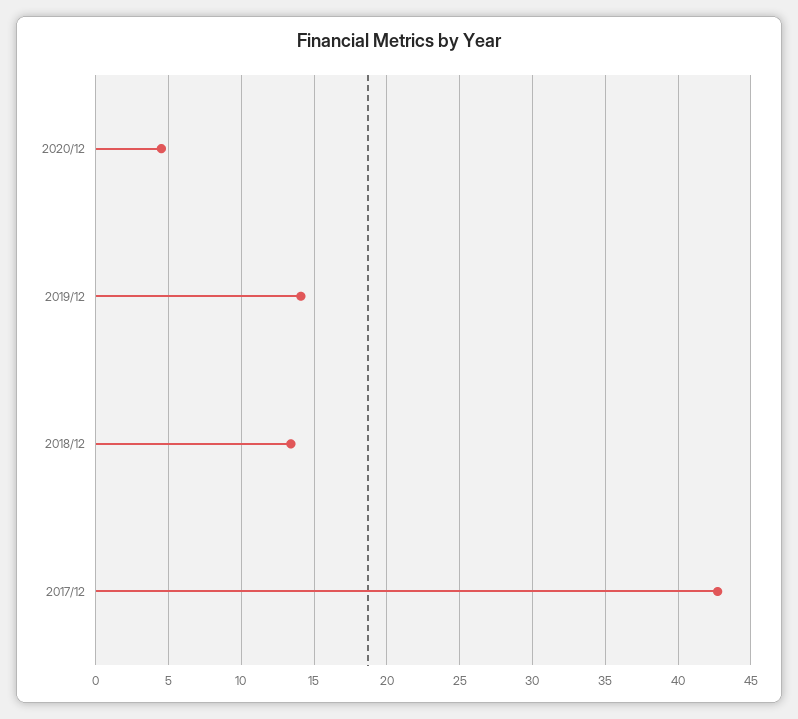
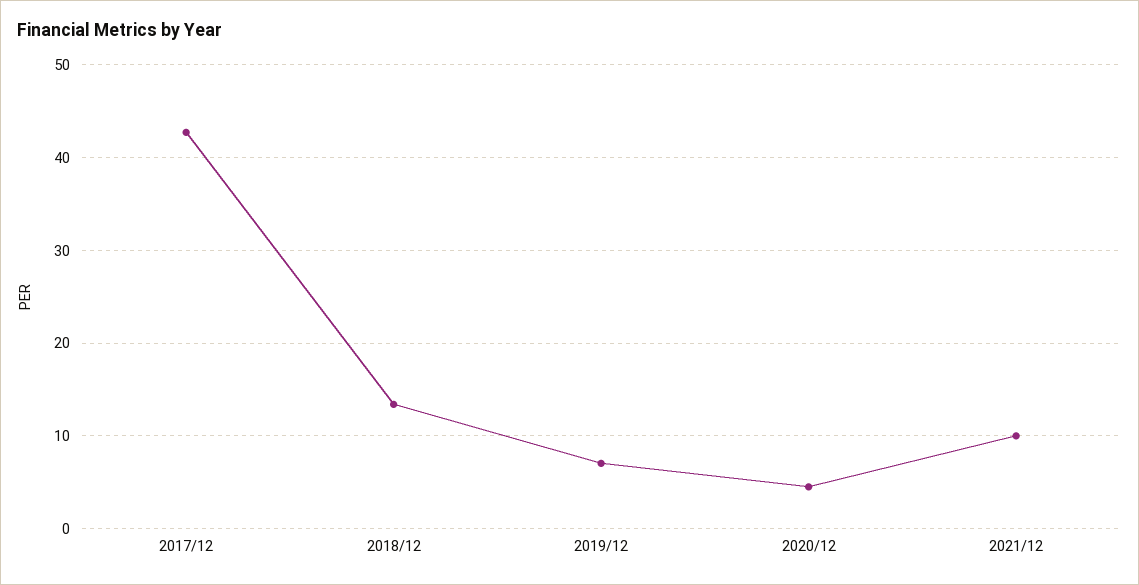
2019/12: 14 -> 7
2021/12: none -> 10

